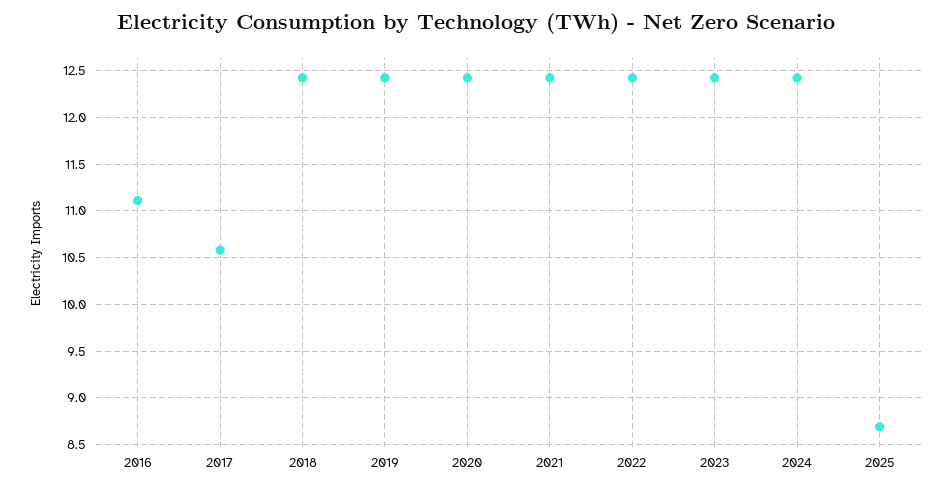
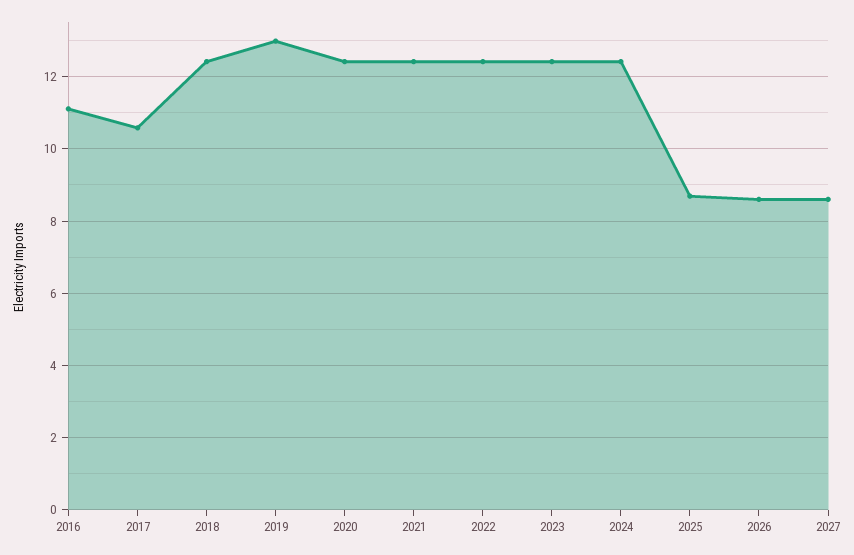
2019: 12.4 -> 13
2026: none -> 8.6
2027: none -> 8.6

